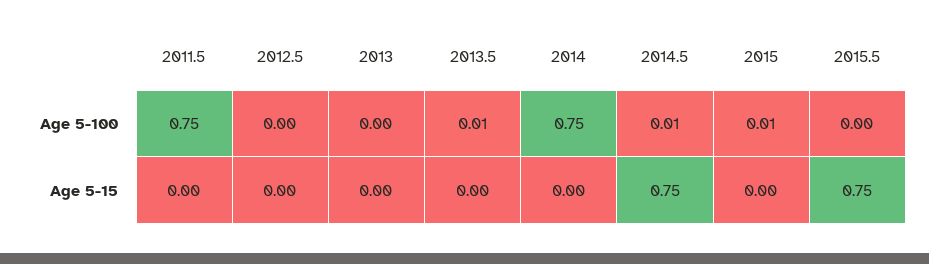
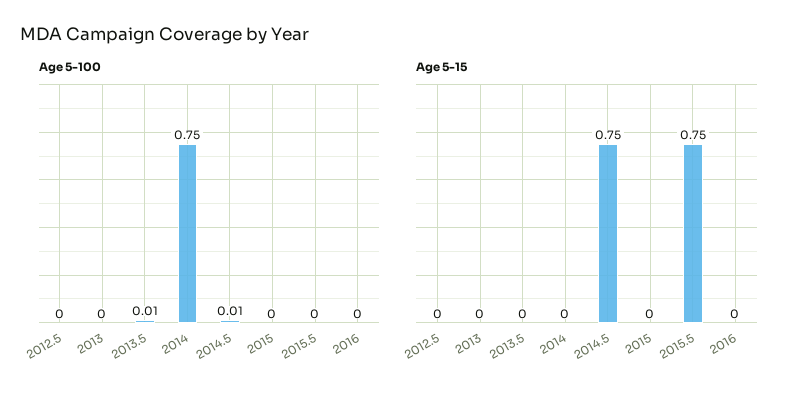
Age 5-100, 2011.5: 0.75 -> none
Age 5-100, 2015: 0.01 -> 0
Age 5-15, 2011.5: 0 -> none
Age 5-100, 2016: none -> 0
Age 5-15, 2016: none -> 0

